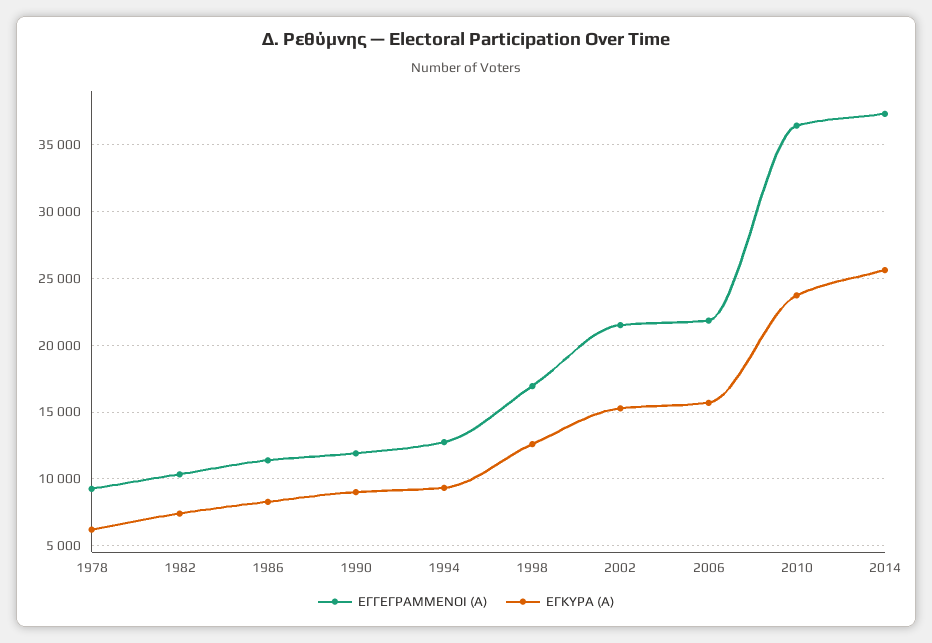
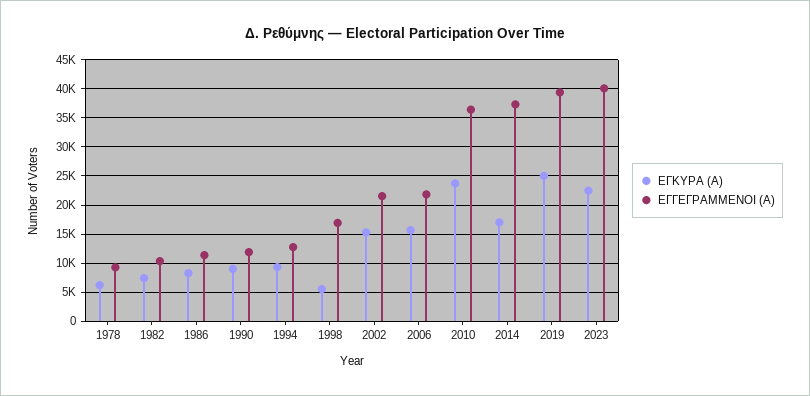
ΕΓΚΥΡΑ (Α), 1998: 12500 -> 5000
ΕΓΚΥΡΑ (Α), 2014: 25500 -> 17500
ΕΓΚΥΡΑ (Α), 2019: none -> 25000
ΕΓΓΕΓΡΑΜΜΕΝΟΙ (Α), 2019: none -> 40000
ΕΓΚΥΡΑ (Α), 2023: none -> 22500
ΕΓΓΕΓΡΑΜΜΕΝΟΙ (Α), 2023: none -> 40000

